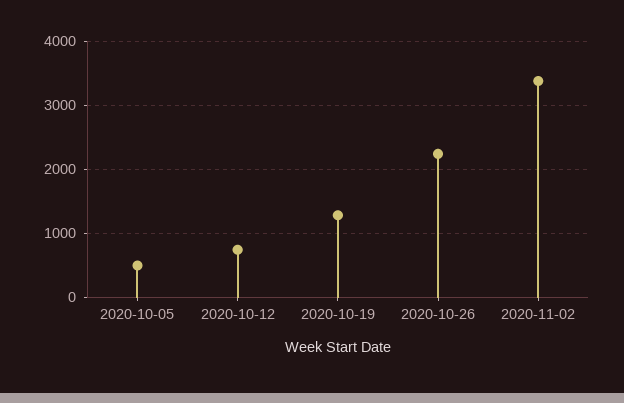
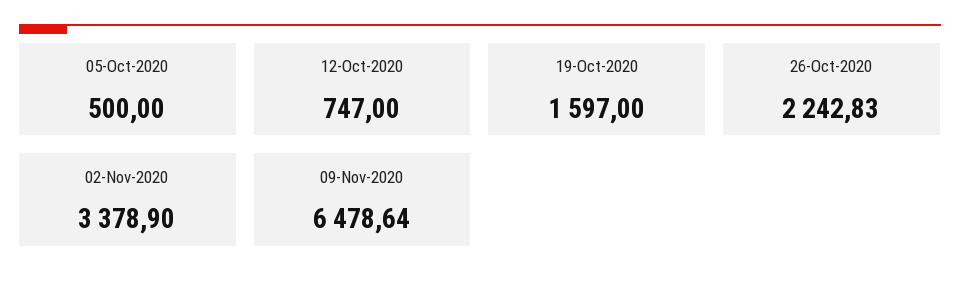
2020-10-19: 1300 -> 1597
09-Nov-2020: none -> 6478.64

